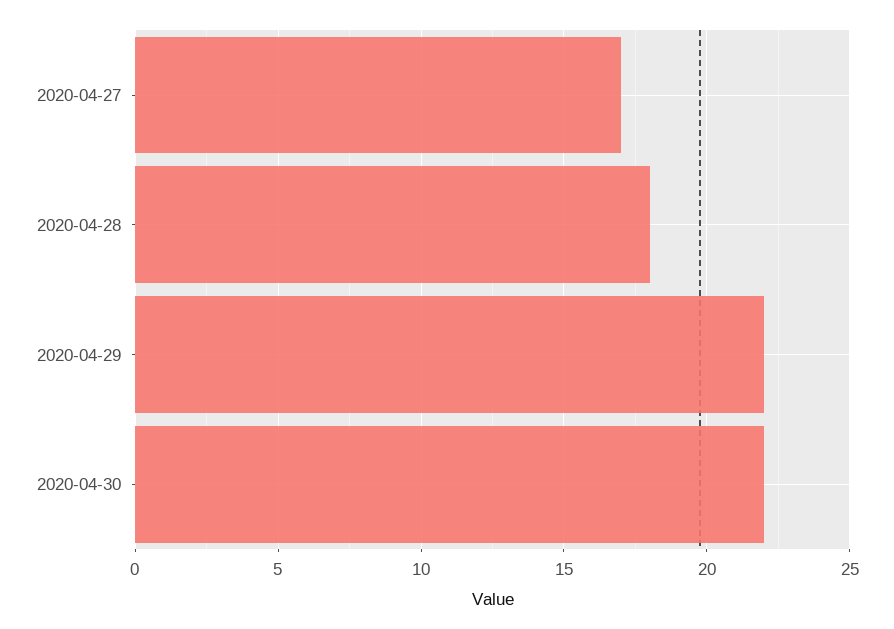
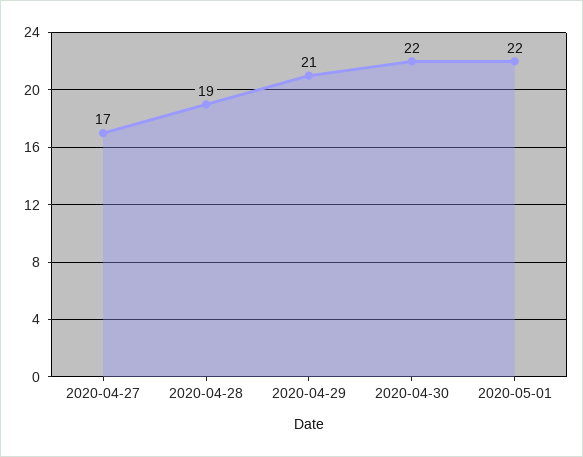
2020-04-28: 18 -> 19
2020-04-29: 22 -> 21
2020-05-01: none -> 22

